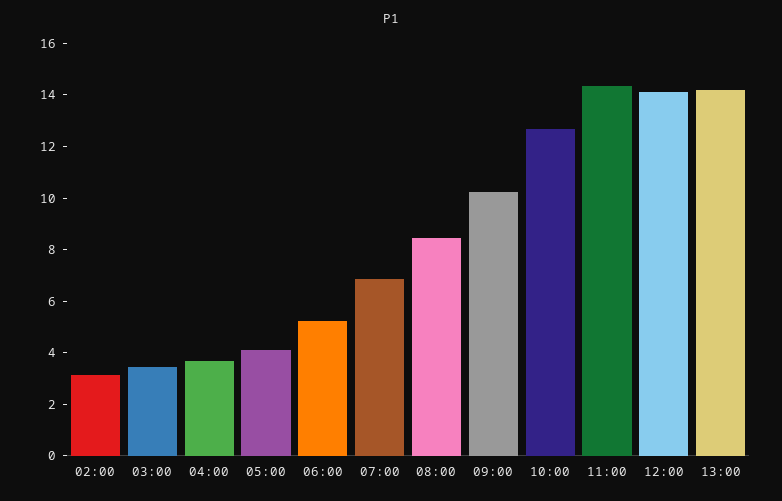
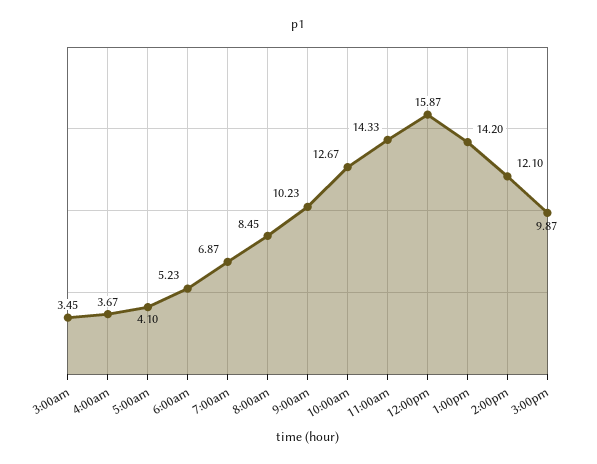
02:00: 3 -> none
12:00: 14 -> 15.87
2:00pm: none -> 12.1
3:00pm: none -> 9.87

